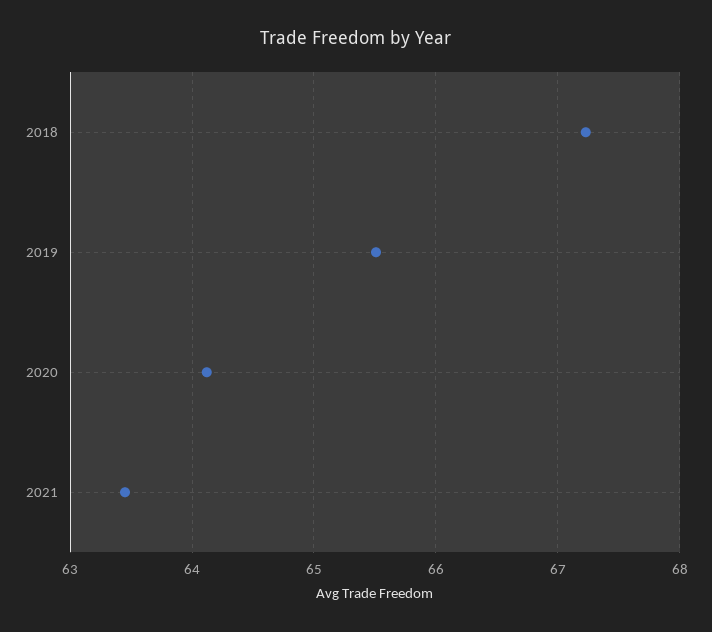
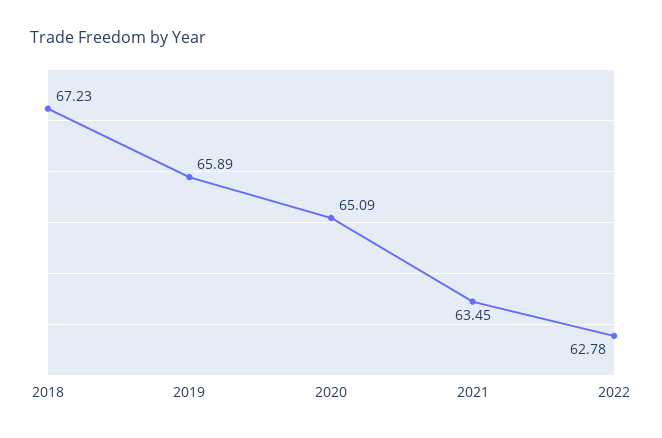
2019: 65.5 -> 65.89
2020: 64.1 -> 65.09
2022: none -> 62.78

